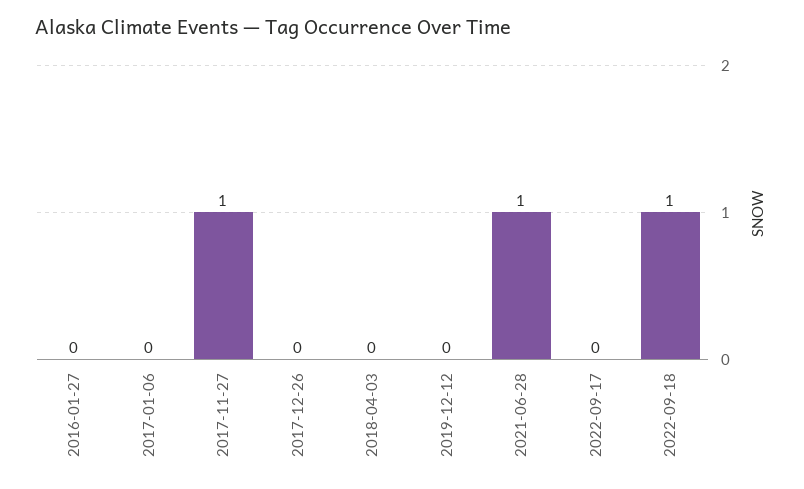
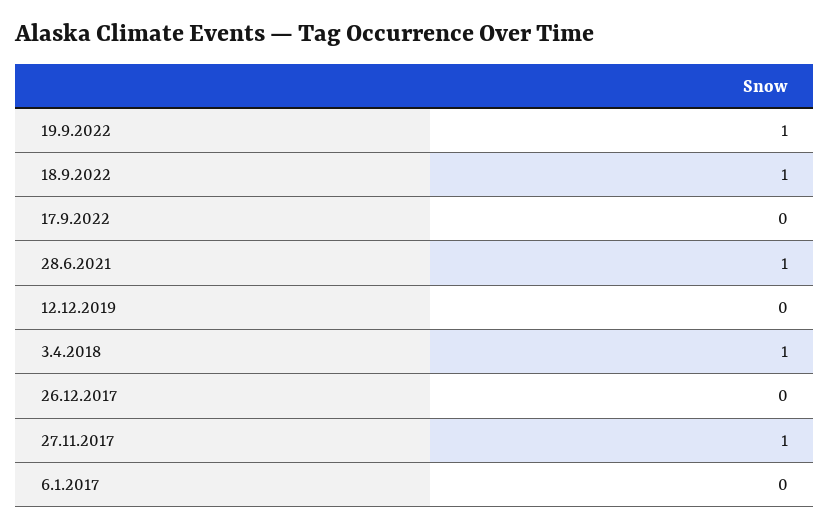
2016-01-27: 0 -> none
2018-04-03: 0 -> 1
19.9.2022: none -> 1

